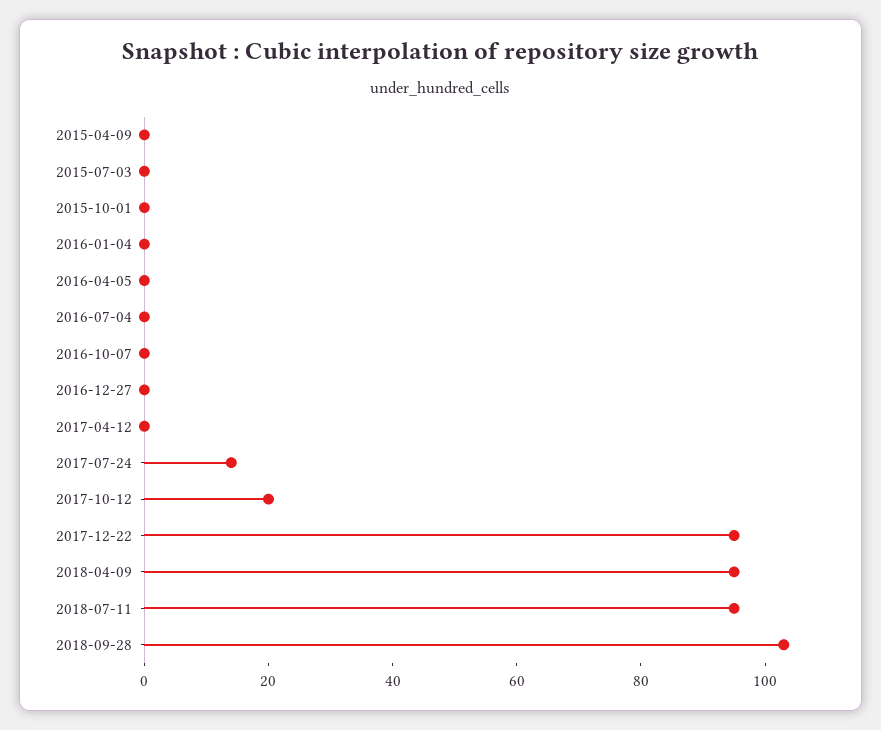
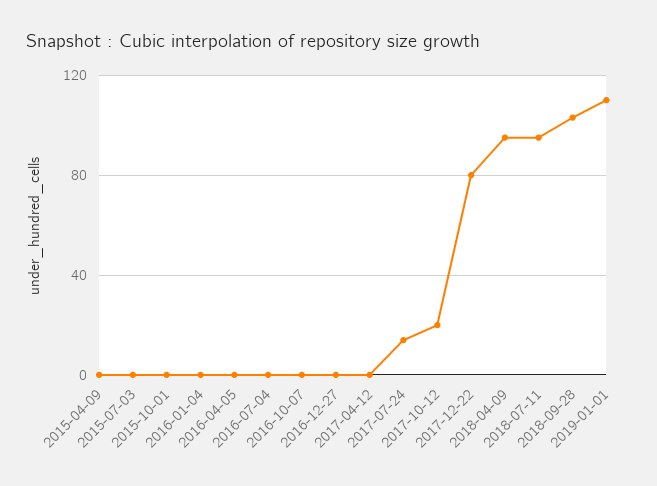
2017-12-22: 95 -> 80
2019-01-01: none -> 110

